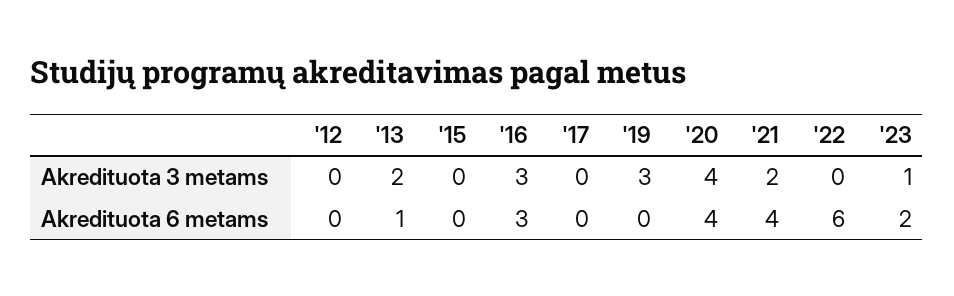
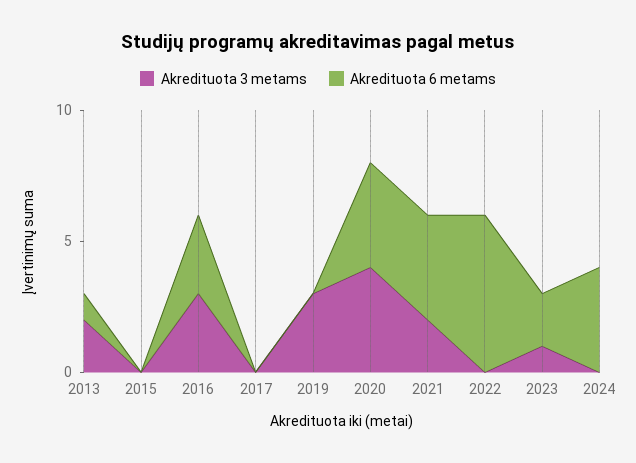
Akredituota 3 metams, '12: 0 -> none
Akredituota 6 metams, '12: 0 -> none
Akredituota 3 metams, 2024: none -> 0
Akredituota 6 metams, 2024: none -> 4

